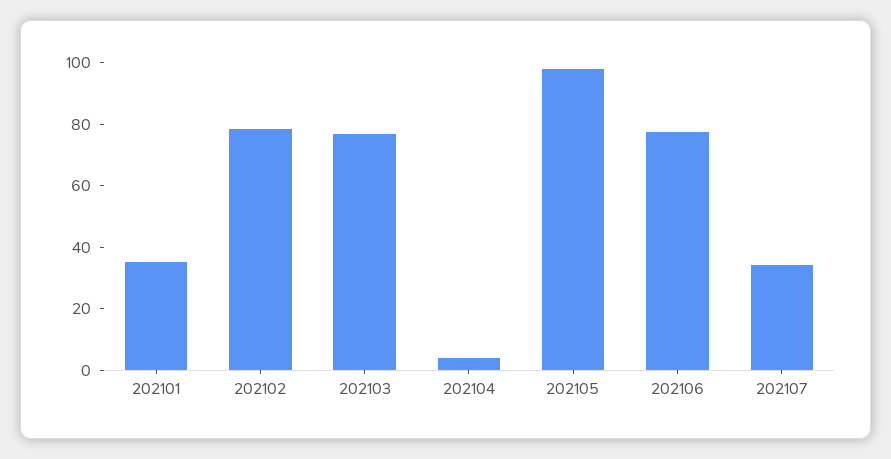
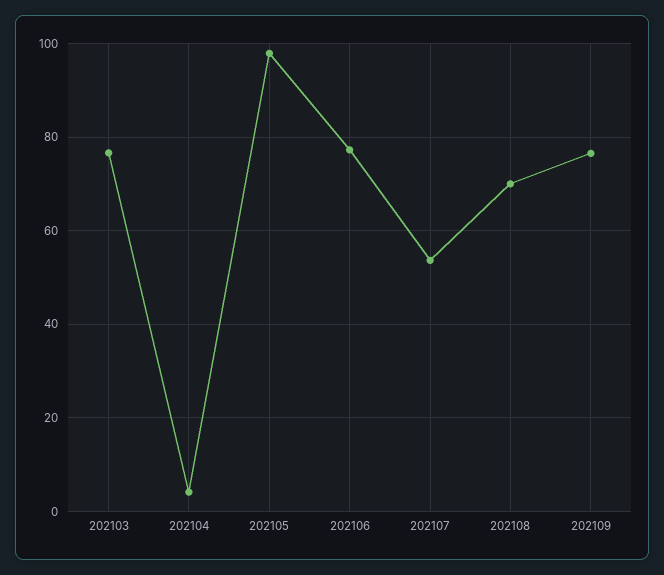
202101: 35 -> none
202102: 80 -> none
202107: 35 -> 54
202108: none -> 70
202109: none -> 76

